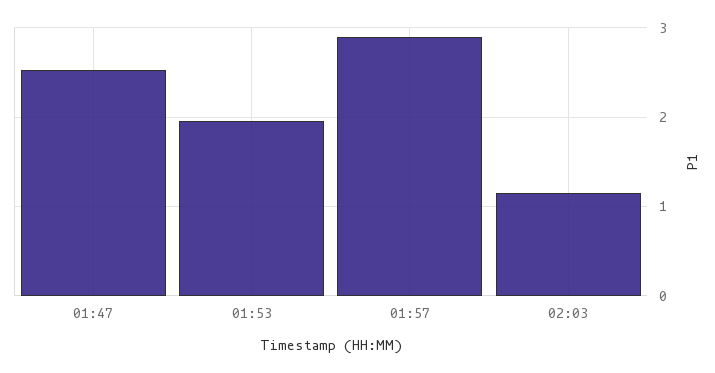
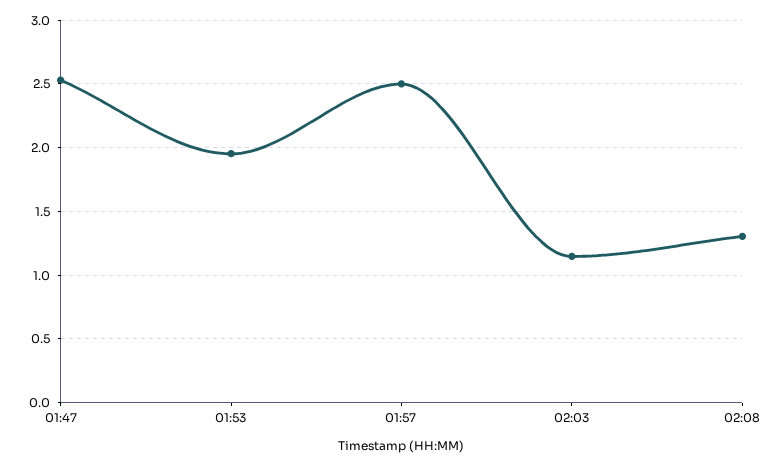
01:57: 2.9 -> 2.5
02:08: none -> 1.3

